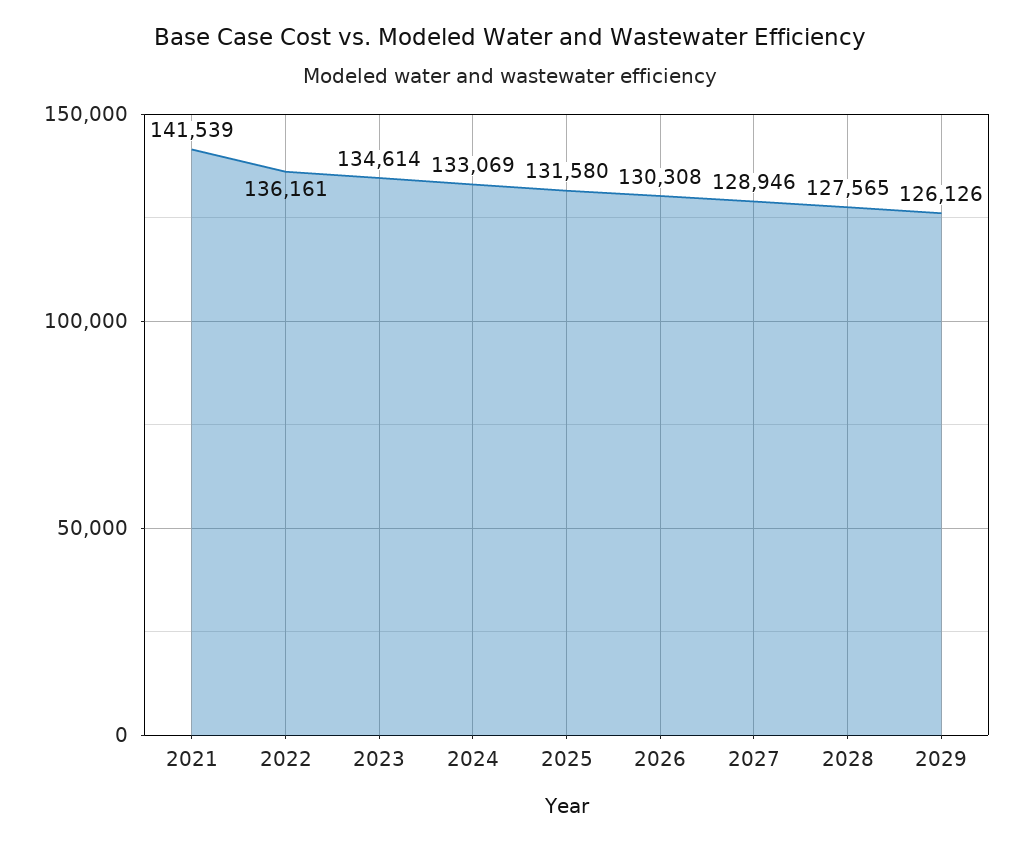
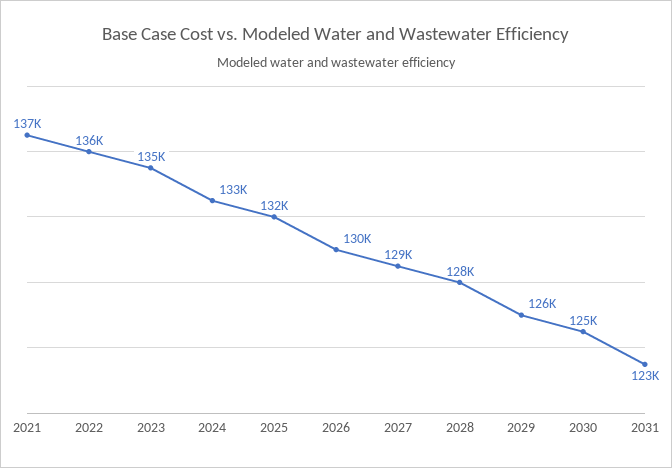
2021: 141539 -> 137000
2030: none -> 125000
2031: none -> 123000

